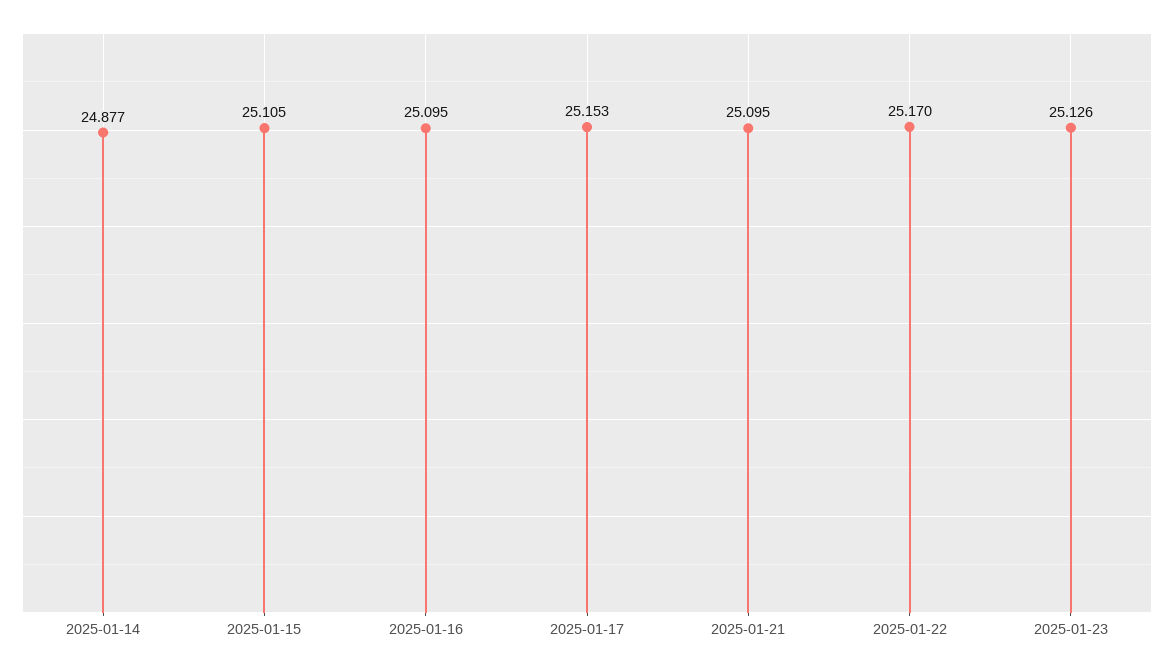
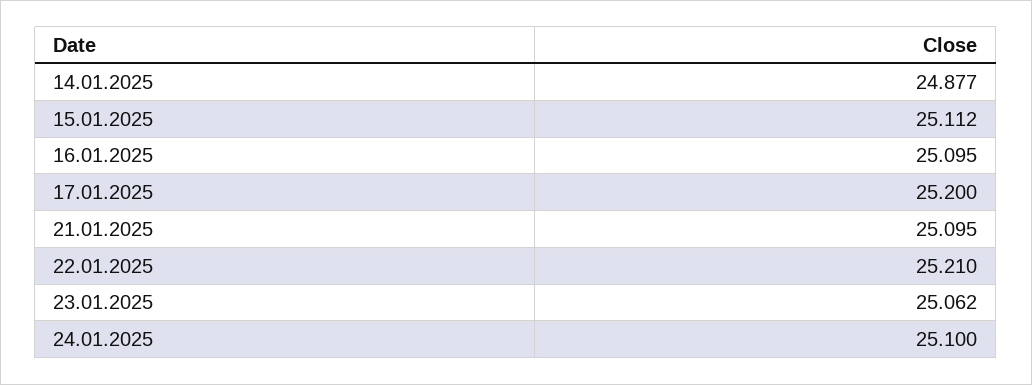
2025-01-15: 25.105 -> 25.112
2025-01-17: 25.153 -> 25.2
2025-01-22: 25.17 -> 25.21
2025-01-23: 25.126 -> 25.062
24.01.2025: none -> 25.1

